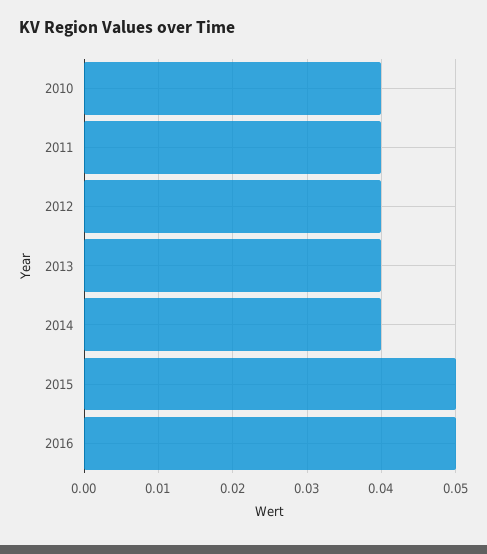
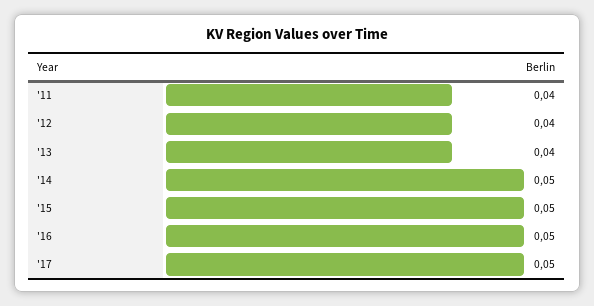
2010: 0.04 -> none
2014: 0.04 -> 0.05
'17: none -> 0.05

